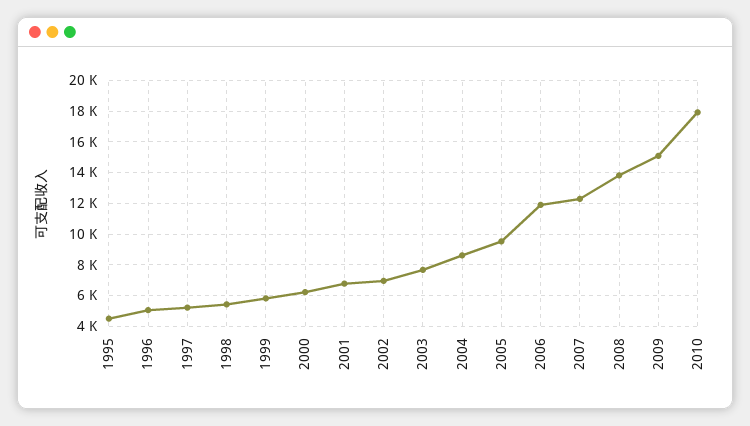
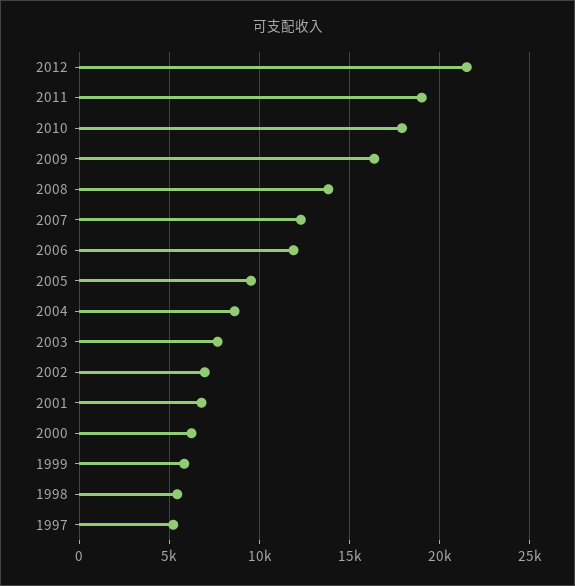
1995: 4500 -> none
1996: 5000 -> none
2009: 15000 -> 16500
2012: none -> 21500
2011: none -> 19000

